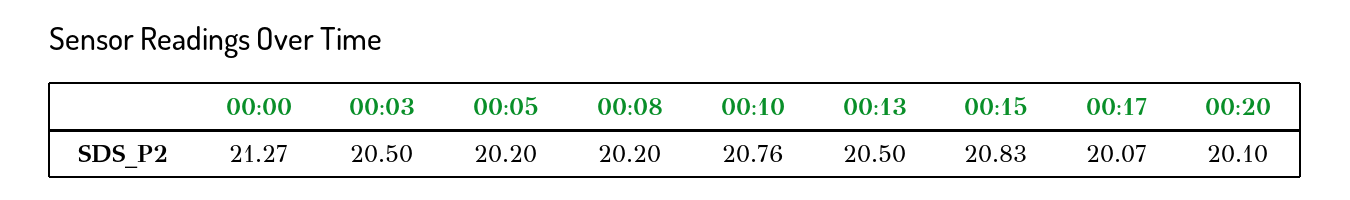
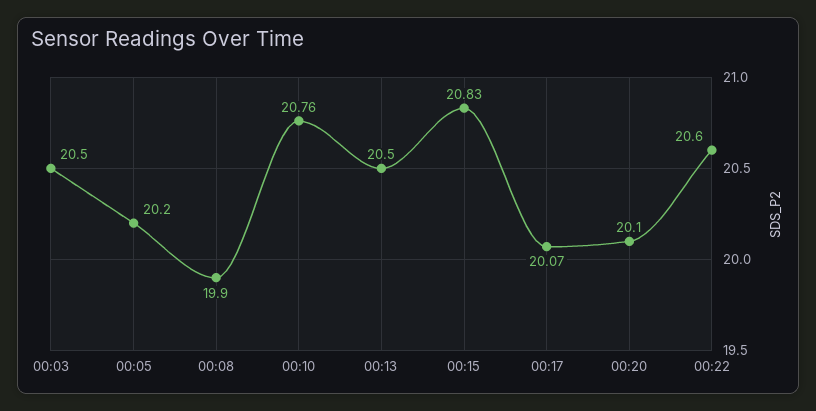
00:00: 21.27 -> none
00:08: 20.2 -> 19.9
00:22: none -> 20.6

